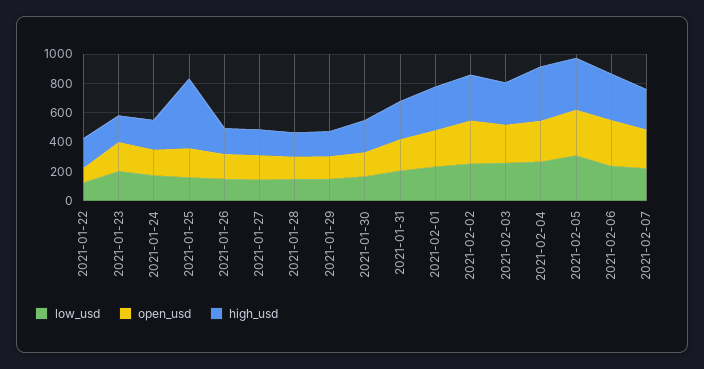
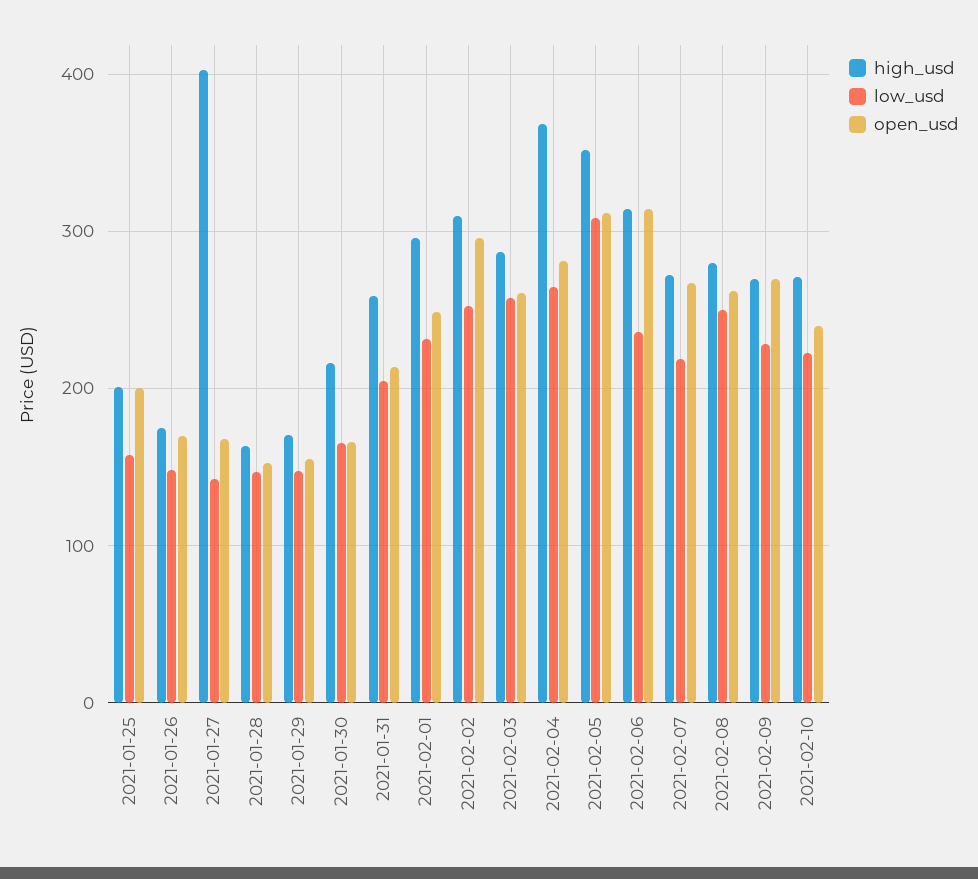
low_usd, 2021-01-22: 100 -> none
open_usd, 2021-01-22: 100 -> none
high_usd, 2021-01-22: 200 -> none
low_usd, 2021-01-23: 200 -> none
open_usd, 2021-01-23: 200 -> none
high_usd, 2021-01-23: 200 -> none
low_usd, 2021-01-24: 200 -> none
open_usd, 2021-01-24: 200 -> none
high_usd, 2021-01-24: 200 -> none
high_usd, 2021-01-25: 500 -> 200
high_usd, 2021-01-27: 200 -> 400
high_usd, 2021-02-08: none -> 280
low_usd, 2021-02-08: none -> 250
open_usd, 2021-02-08: none -> 260
high_usd, 2021-02-09: none -> 270
low_usd, 2021-02-09: none -> 230
open_usd, 2021-02-09: none -> 270
high_usd, 2021-02-10: none -> 270
low_usd, 2021-02-10: none -> 220
open_usd, 2021-02-10: none -> 240

